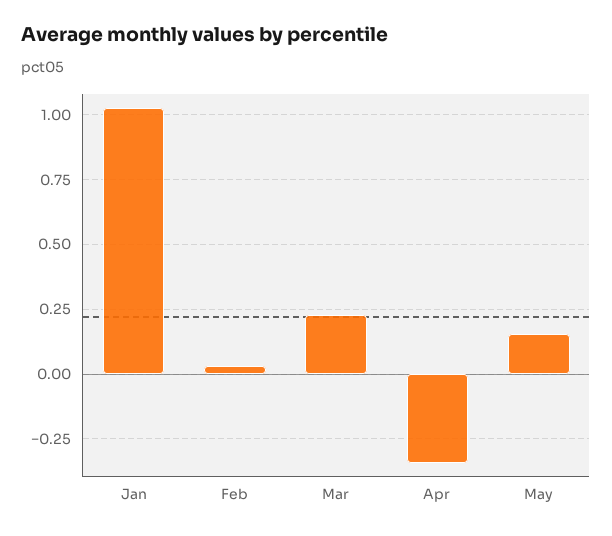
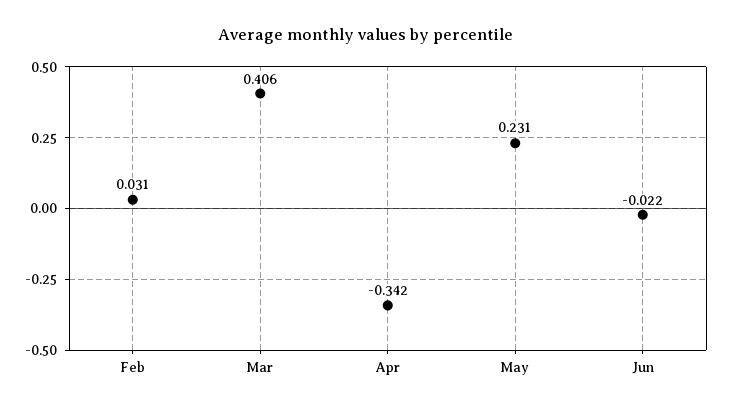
Jan: 1.025 -> none
Mar: 0.225 -> 0.406
May: 0.15 -> 0.231
Jun: none -> -0.022

